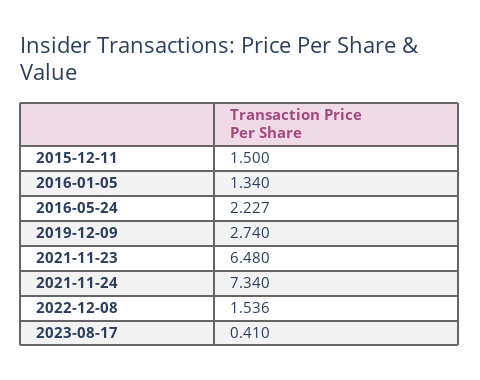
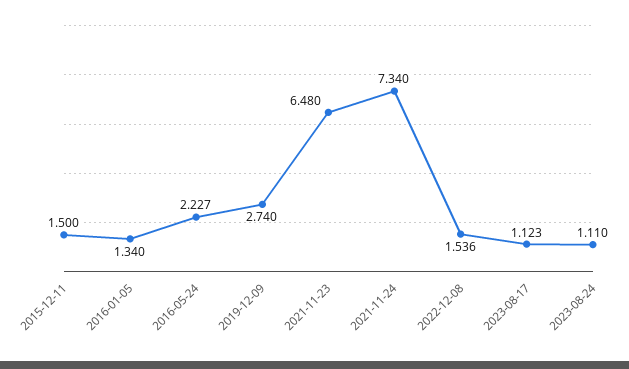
2023-08-17: 0.41 -> 1.123
2023-08-24: none -> 1.11

